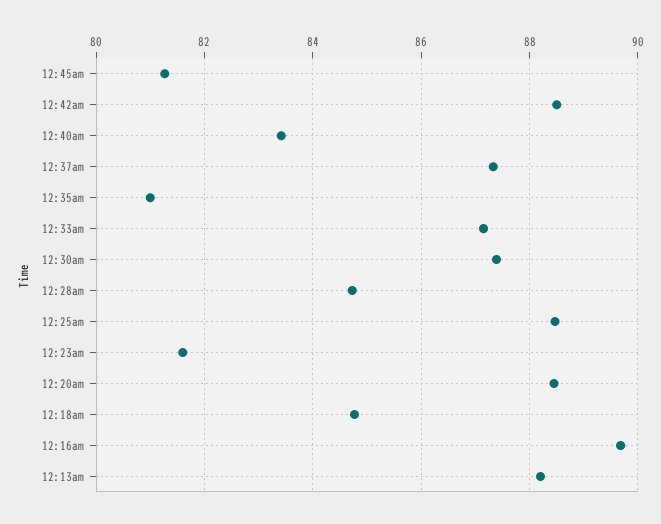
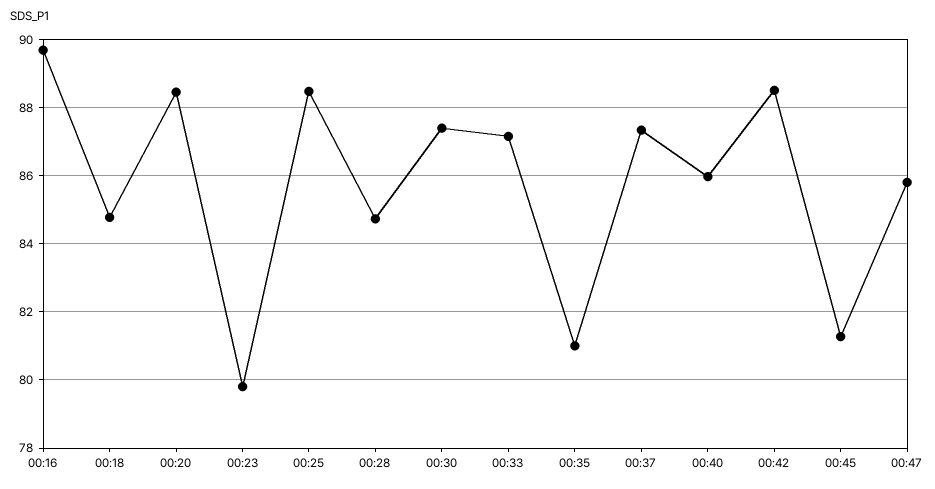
12:40am: 83.4 -> 86
12:23am: 81.6 -> 79.8
12:13am: 88.2 -> none
00:47: none -> 85.8

